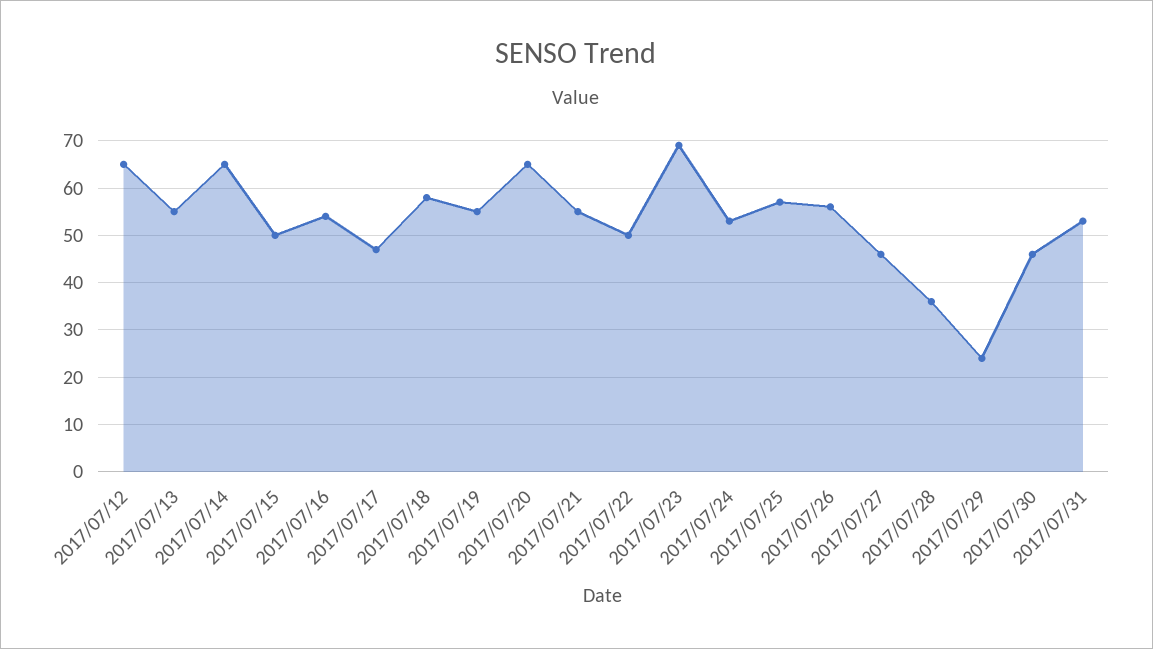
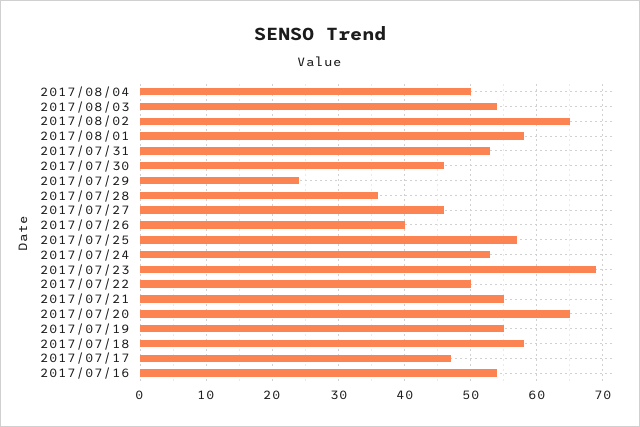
2017/07/12: 65 -> none
2017/07/13: 55 -> none
2017/07/14: 65 -> none
2017/07/15: 50 -> none
2017/07/26: 55 -> 40
2017/08/04: none -> 50
2017/08/03: none -> 54
2017/08/02: none -> 65
2017/08/01: none -> 58

